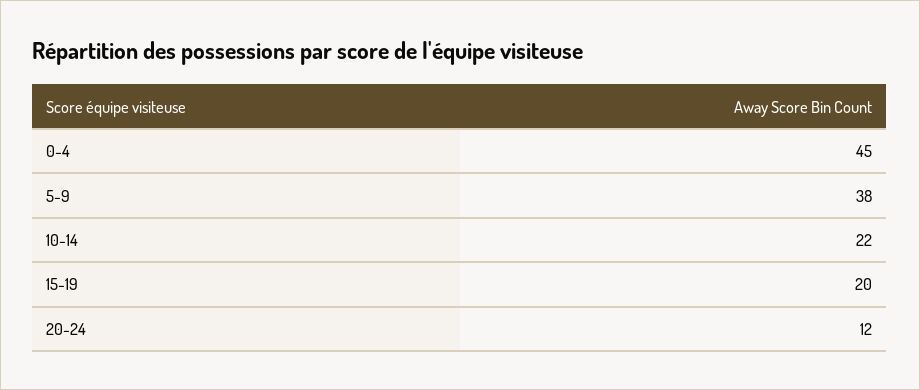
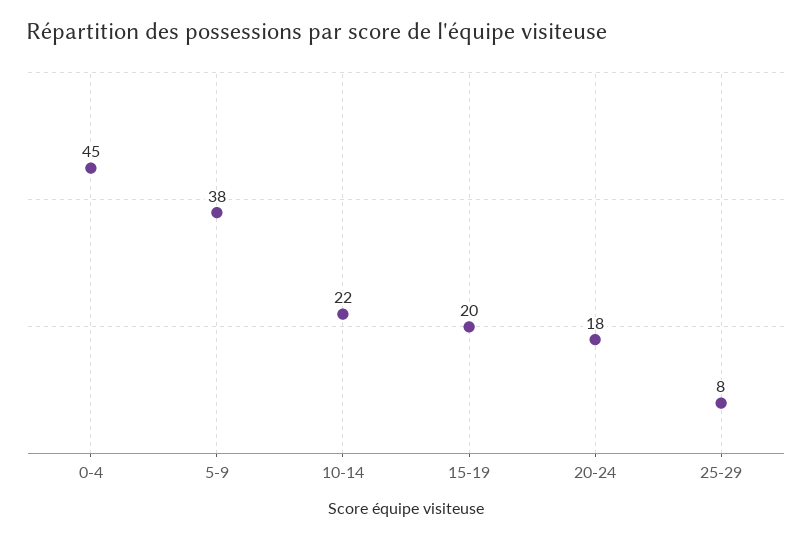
20-24: 12 -> 18
25-29: none -> 8

